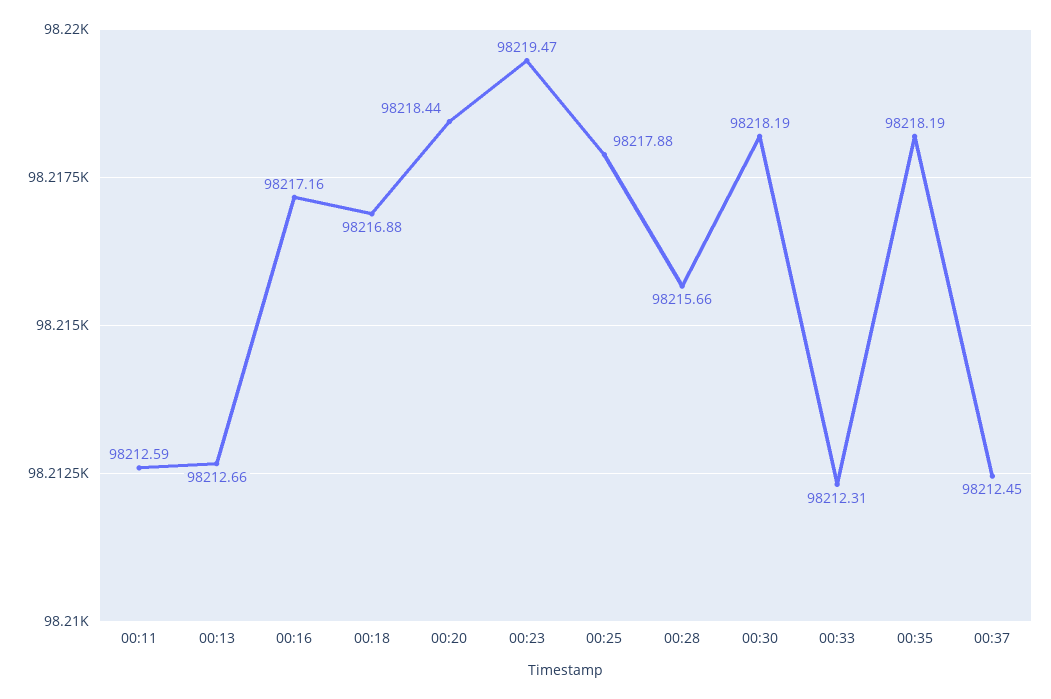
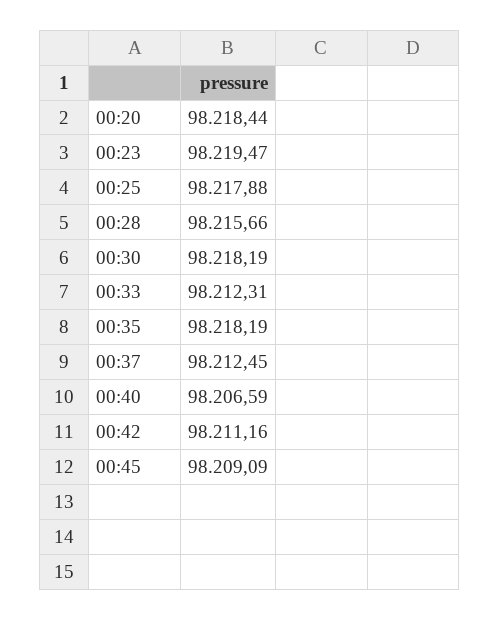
00:11: 98212.59 -> none
00:13: 98212.66 -> none
00:16: 98217.16 -> none
00:18: 98216.88 -> none
00:40: none -> 98206.59
00:42: none -> 98211.16
00:45: none -> 98209.09

